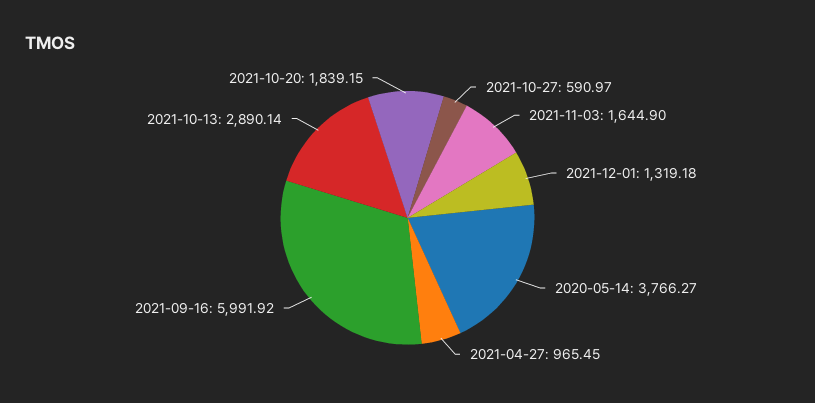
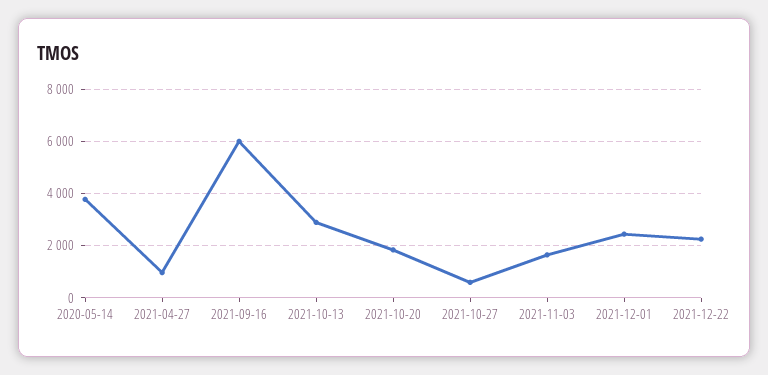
2021-12-01: 1319.18 -> 2500
2021-12-22: none -> 2250

